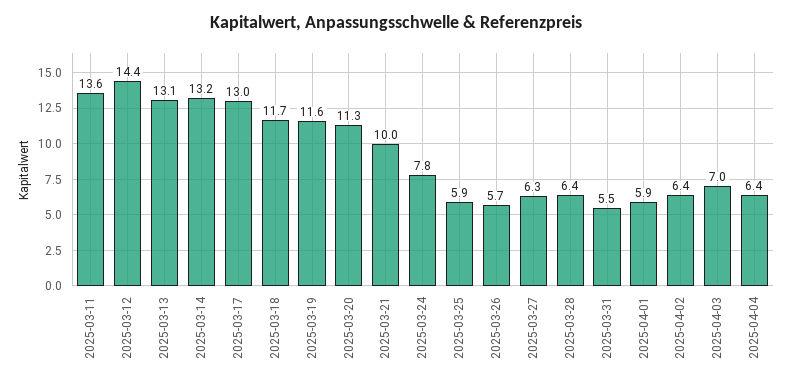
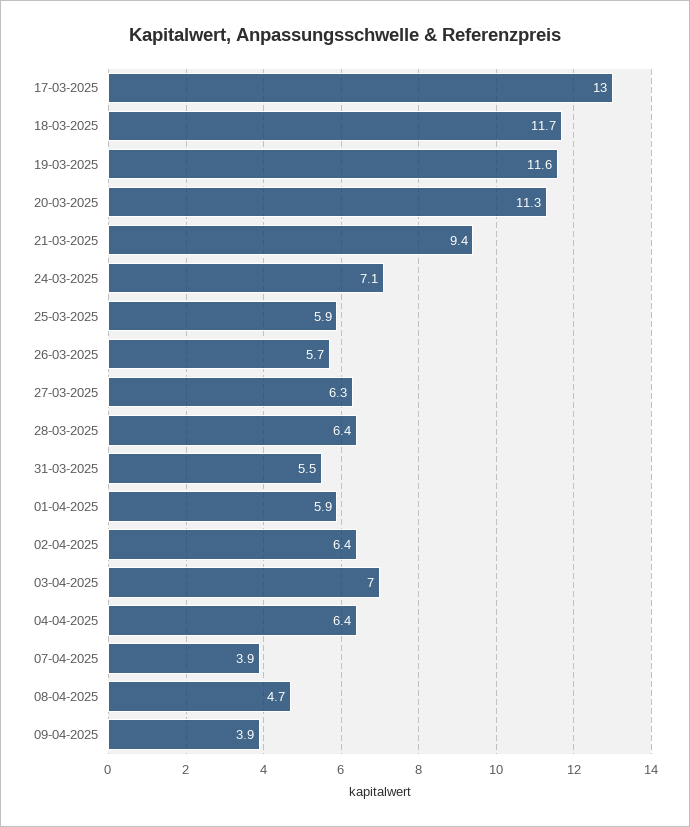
2025-03-11: 13.6 -> none
2025-03-12: 14.4 -> none
2025-03-13: 13.1 -> none
2025-03-14: 13.2 -> none
2025-03-21: 10 -> 9.4
2025-03-24: 7.8 -> 7.1
07-04-2025: none -> 3.9
08-04-2025: none -> 4.7
09-04-2025: none -> 3.9

